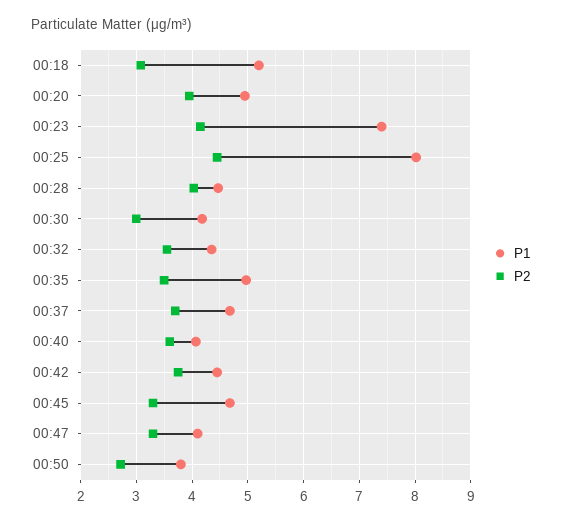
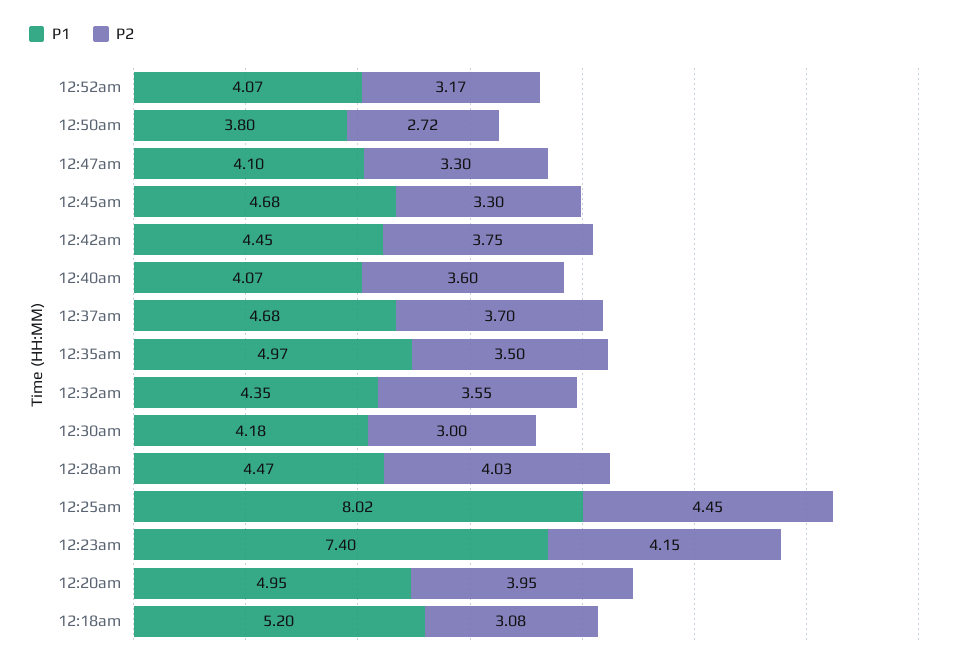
P1, 12:52am: none -> 4.07
P2, 12:52am: none -> 3.17

